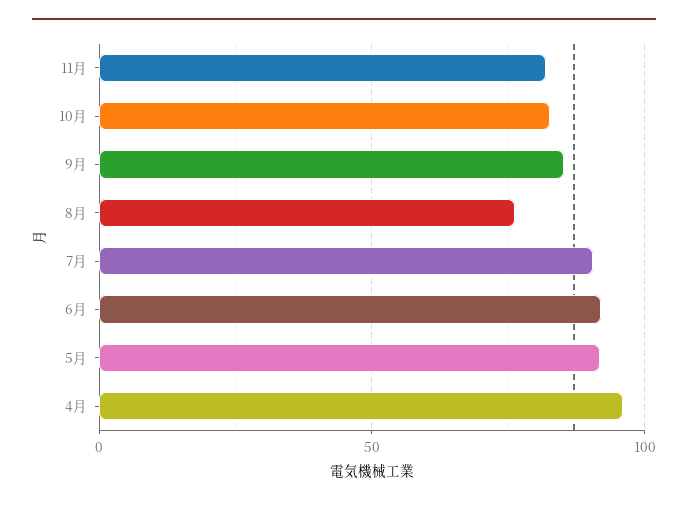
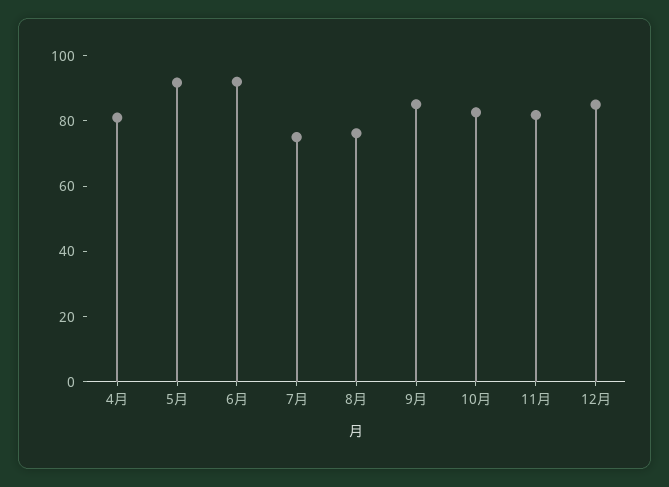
7月: 90 -> 75
4月: 95 -> 80
12月: none -> 85

